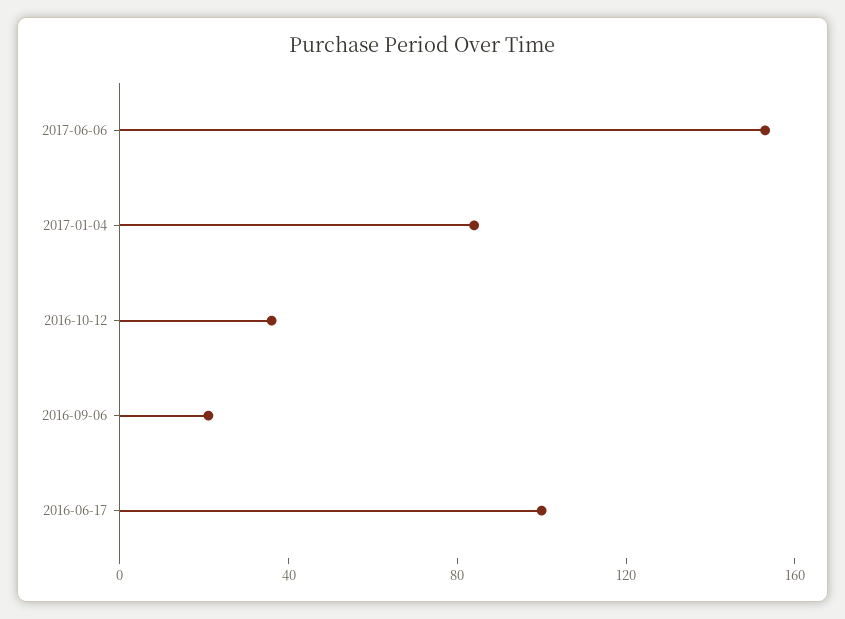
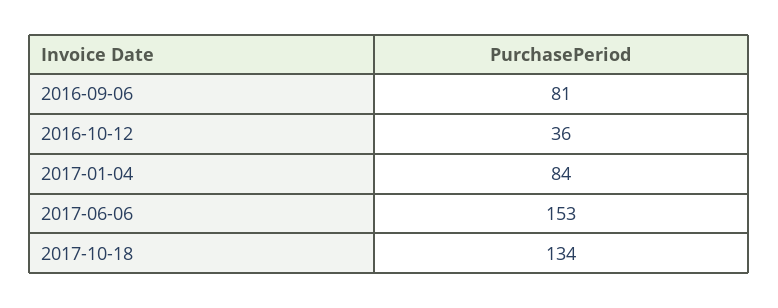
2016-09-06: 20 -> 81
2016-06-17: 100 -> none
2017-10-18: none -> 134

